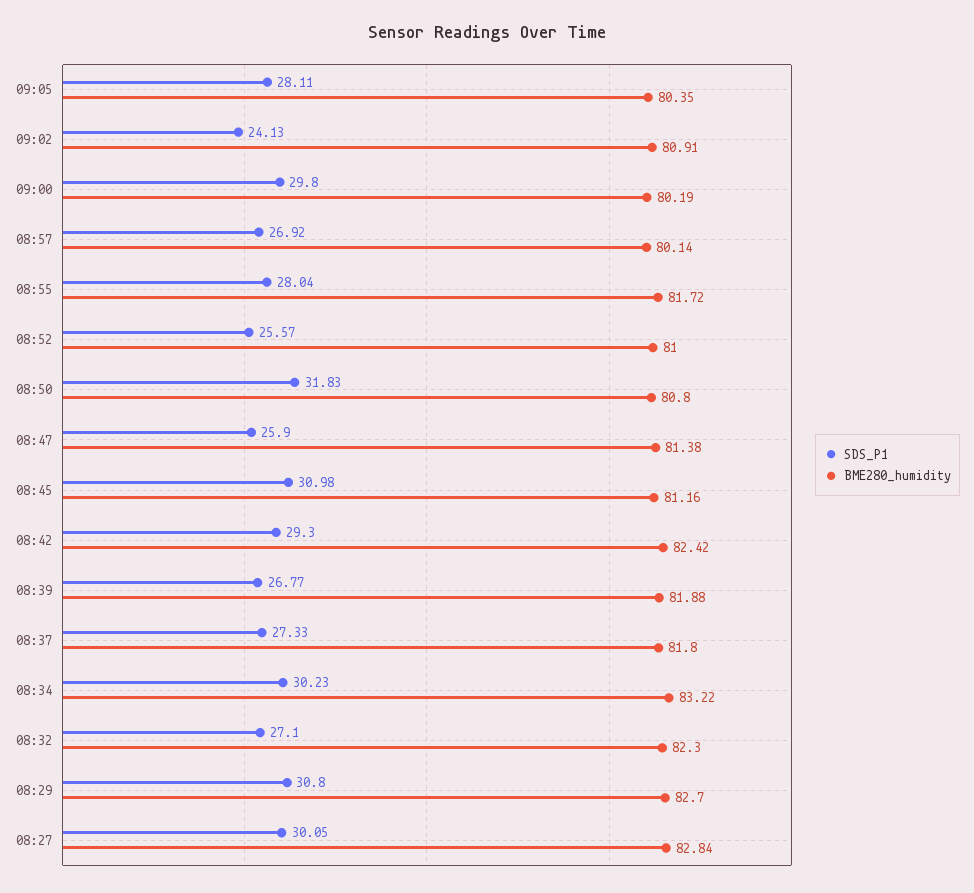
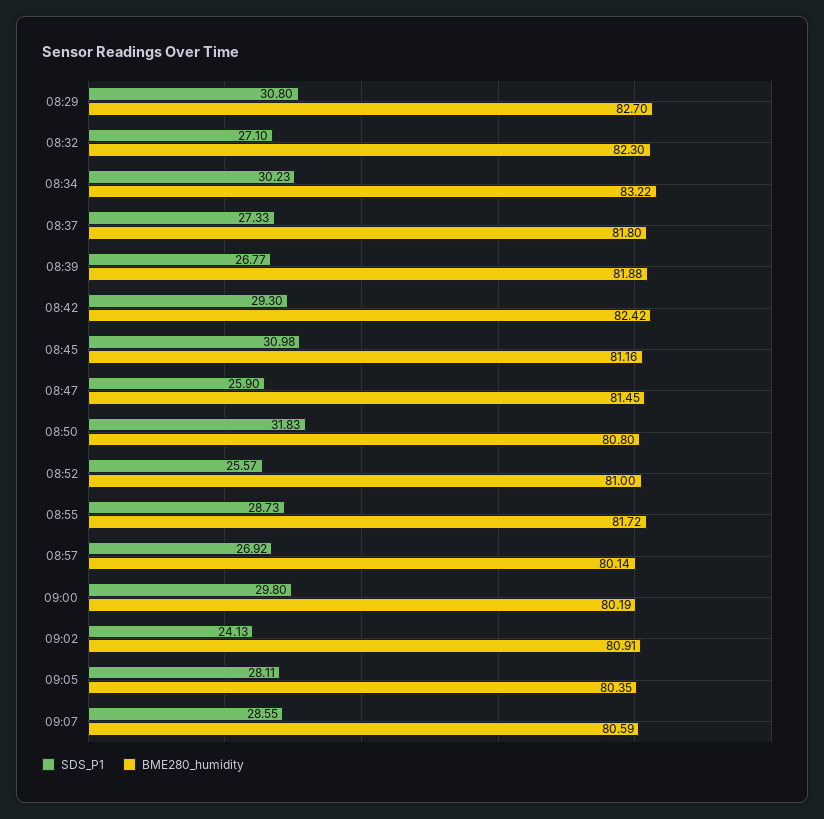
SDS_P1, 08:55: 28.04 -> 28.73
BME280_humidity, 08:47: 81.38 -> 81.45
SDS_P1, 08:27: 30.05 -> none
BME280_humidity, 08:27: 82.84 -> none
SDS_P1, 09:07: none -> 28.55
BME280_humidity, 09:07: none -> 80.59

